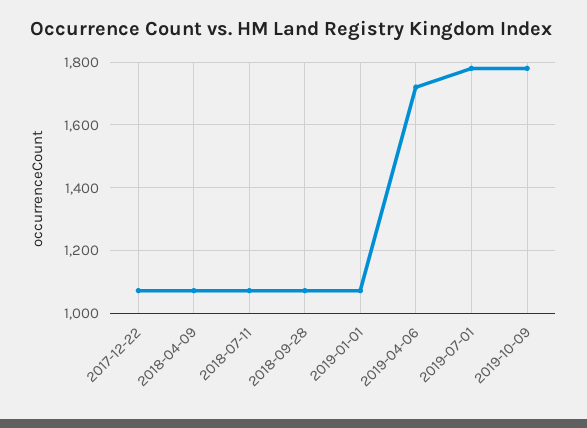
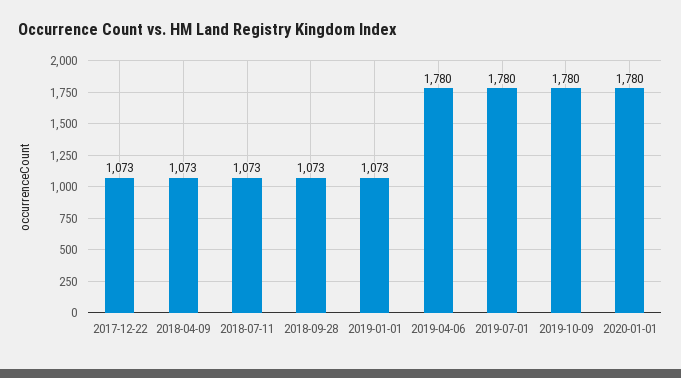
2019-04-06: 1720 -> 1780
2020-01-01: none -> 1780

